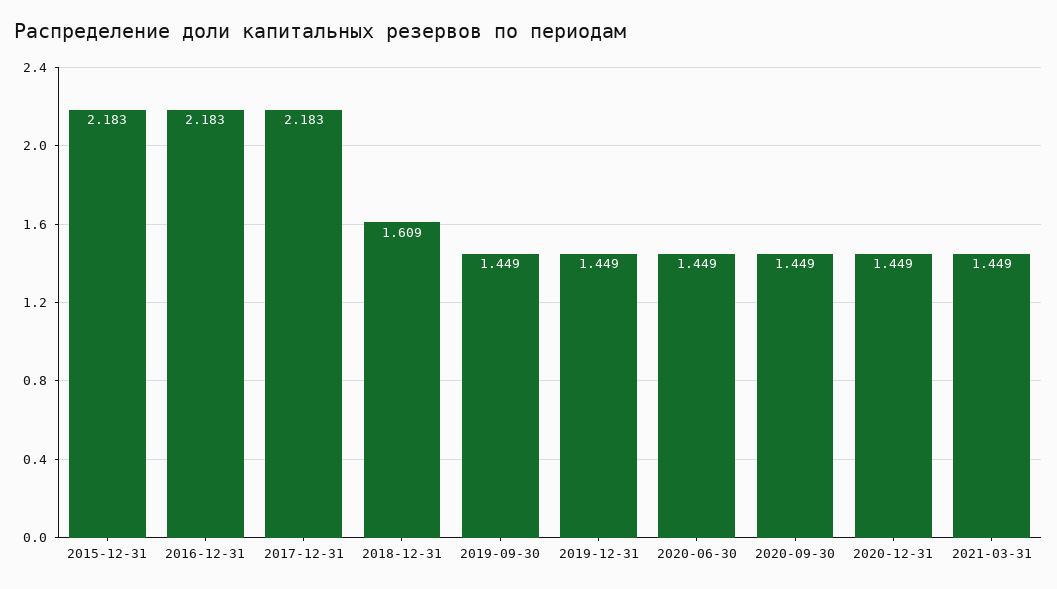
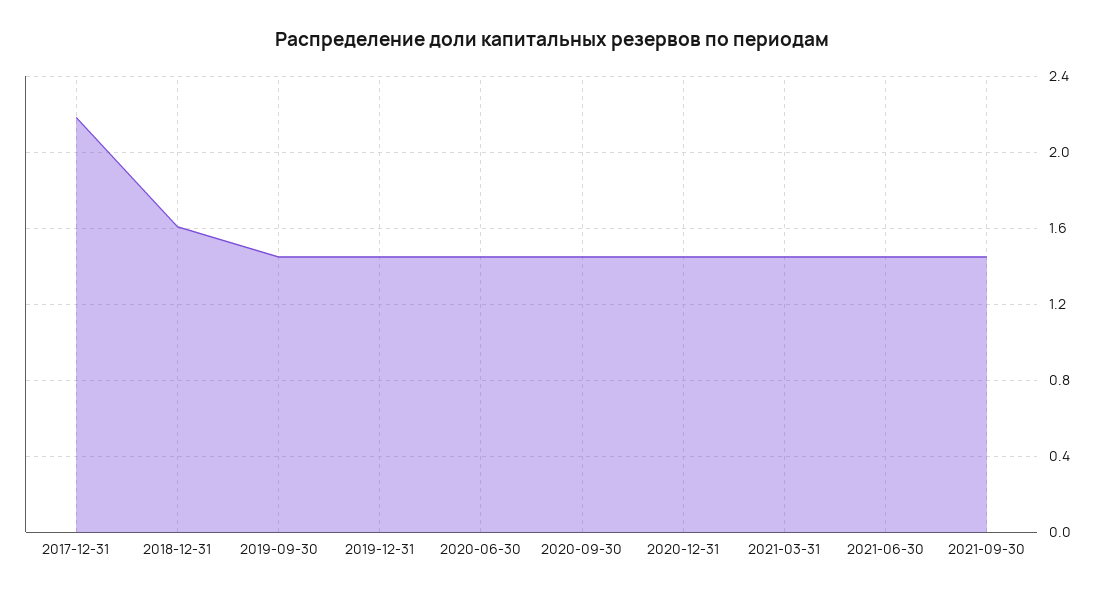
2015-12-31: 2.183 -> none
2016-12-31: 2.183 -> none
2021-06-30: none -> 1.45
2021-09-30: none -> 1.45

